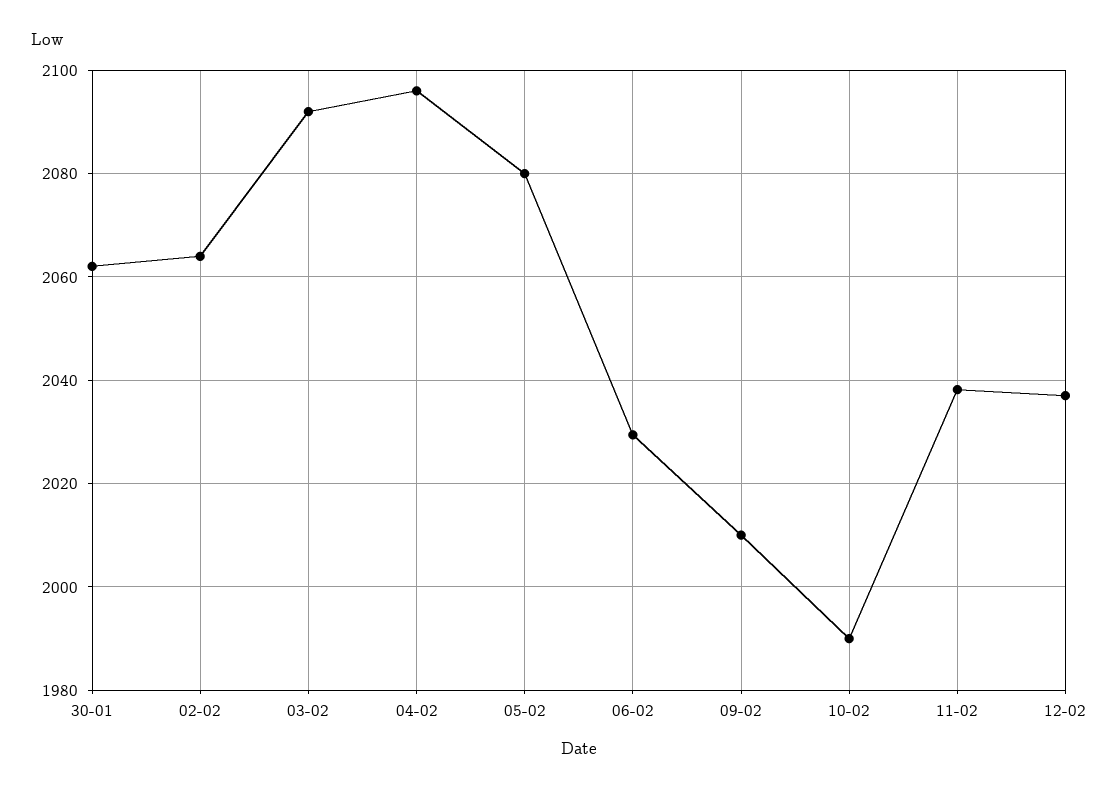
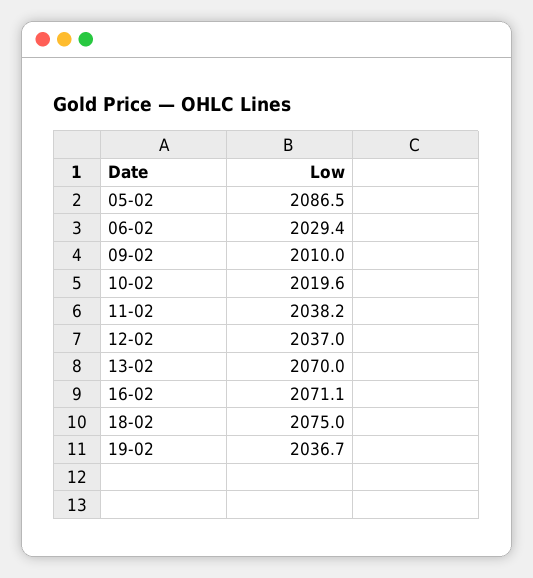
30-01: 2062 -> none
02-02: 2064 -> none
03-02: 2092 -> none
04-02: 2096 -> none
05-02: 2080 -> 2086.5
10-02: 1990 -> 2019.6
13-02: none -> 2070
16-02: none -> 2071.1
18-02: none -> 2075
19-02: none -> 2036.7

